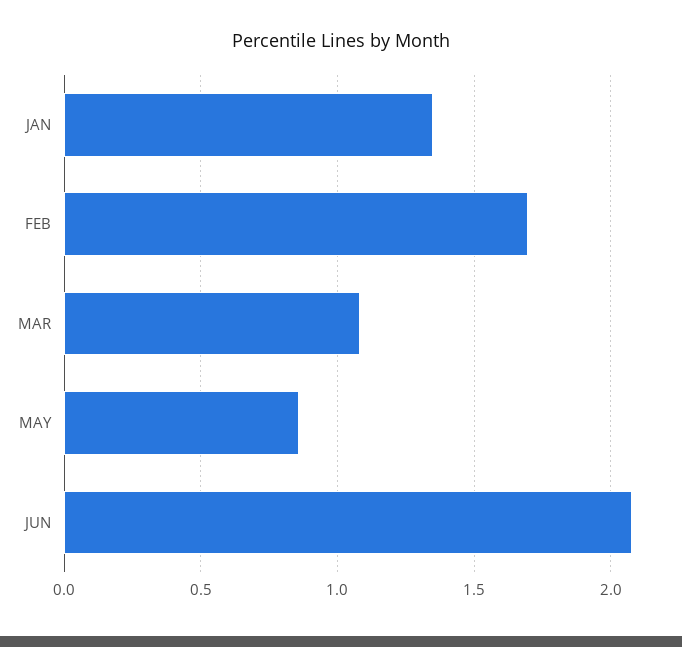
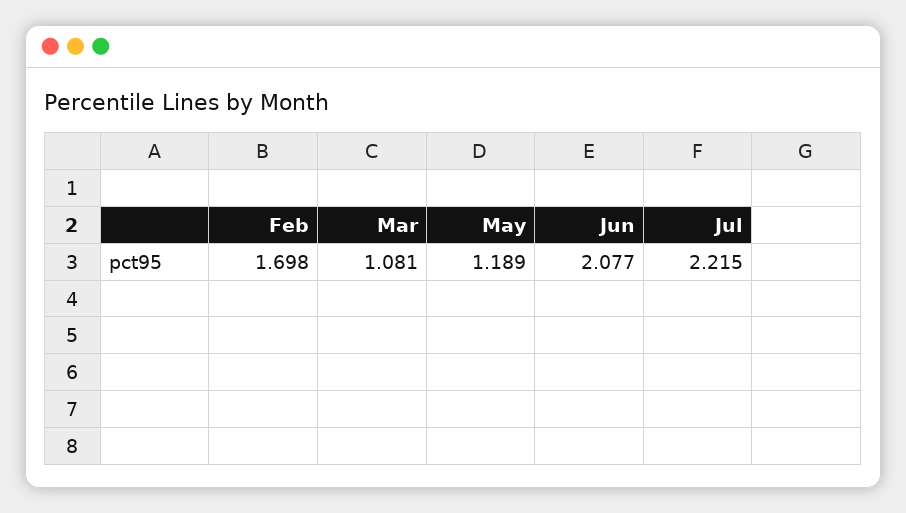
JAN: 1.35 -> none
MAY: 0.85 -> 1.189
Jul: none -> 2.215

